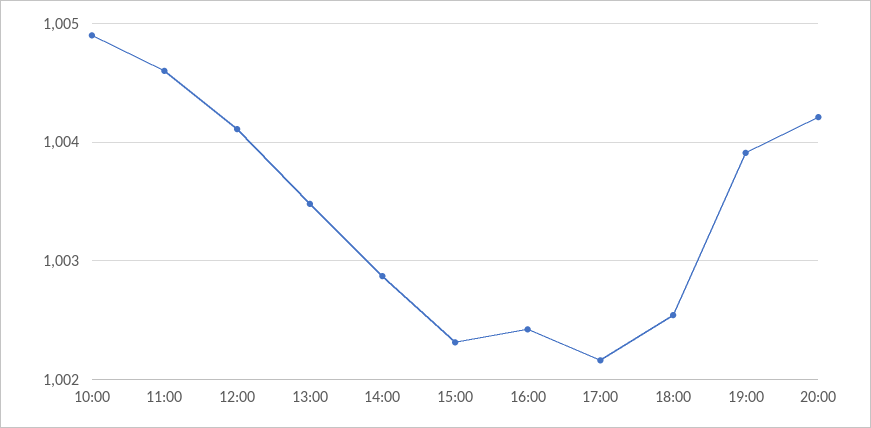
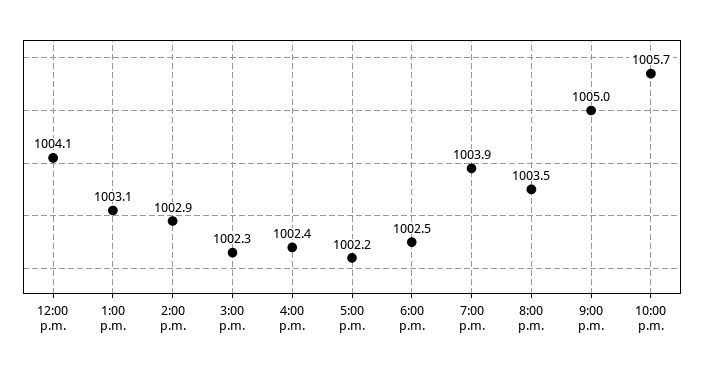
10:00: 1004.9 -> none
11:00: 1004.6 -> none
13:00: 1003.5 -> 1003.1
20:00: 1004.2 -> 1003.5
9:00 p.m.: none -> 1005
10:00 p.m.: none -> 1005.7

